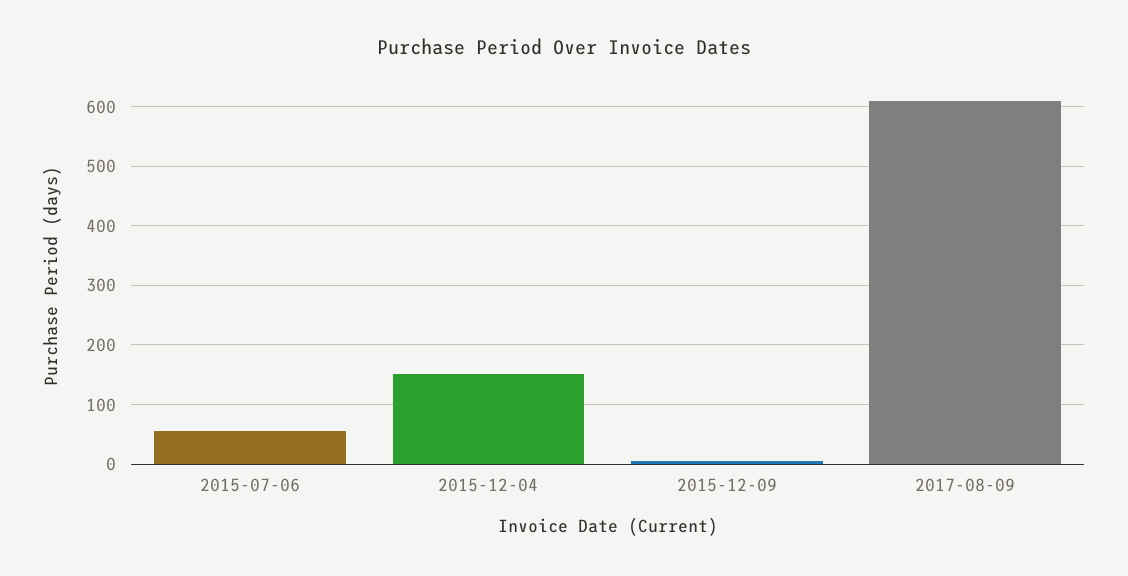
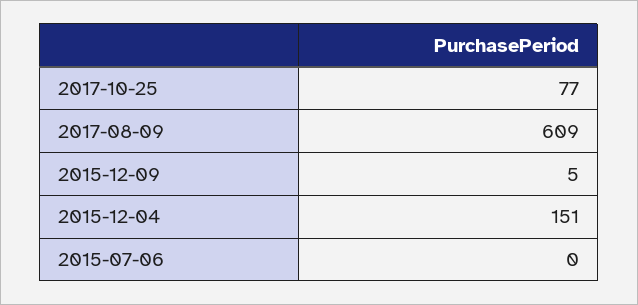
2015-07-06: 60 -> 0
2017-10-25: none -> 77

